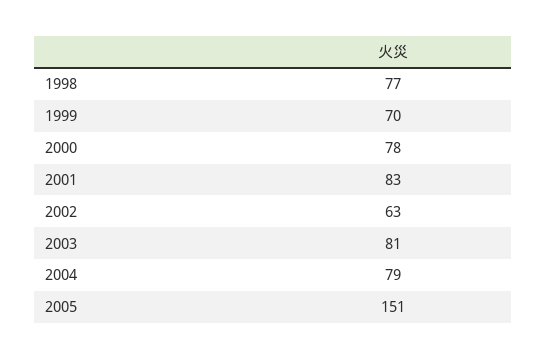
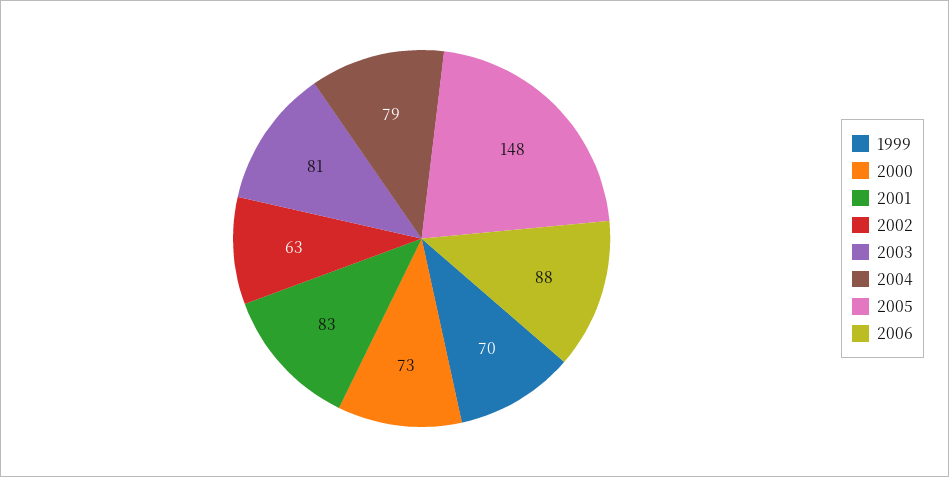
1998: 77 -> none
2000: 78 -> 73
2005: 151 -> 148
2006: none -> 88

